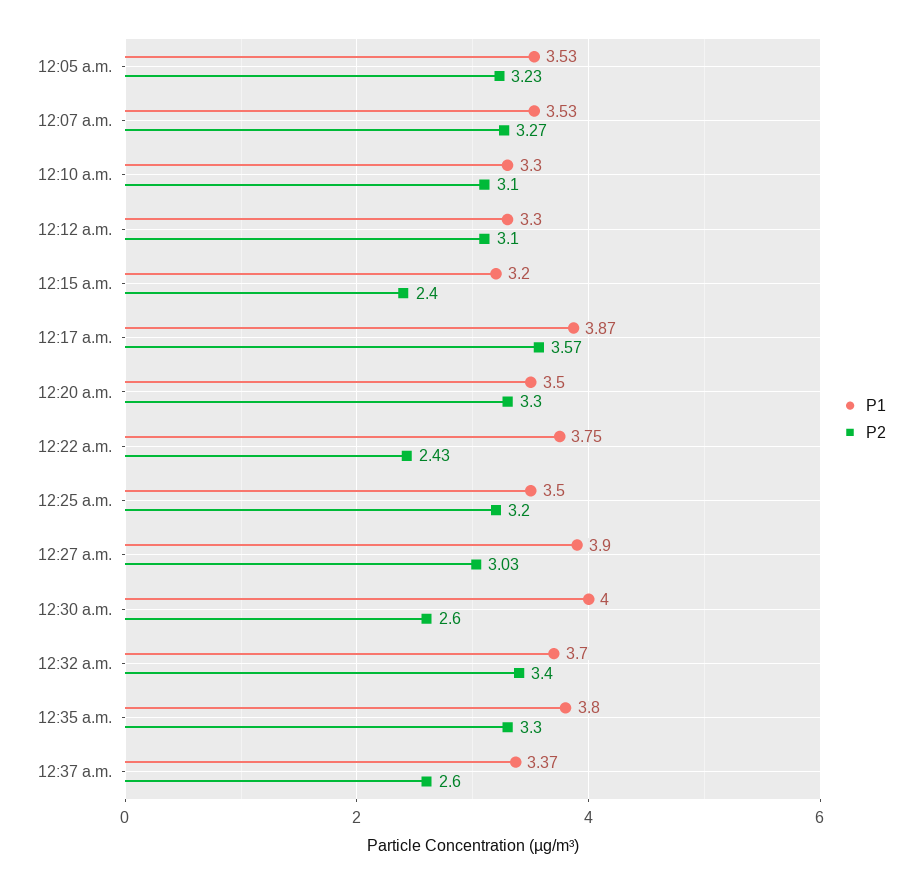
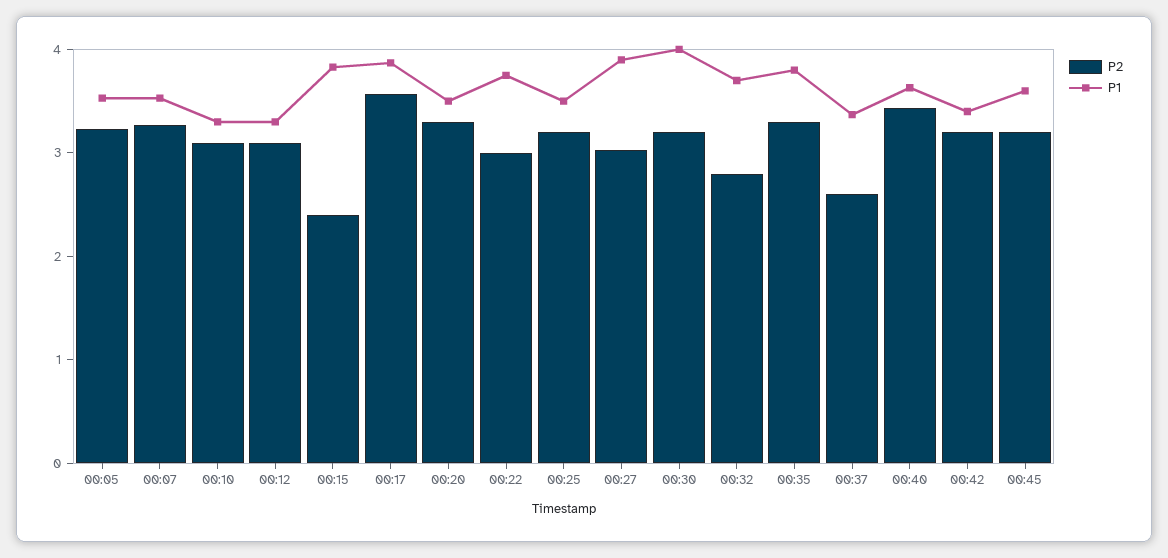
P1, 12:15 a.m.: 3.2 -> 3.8
P2, 12:22 a.m.: 2.43 -> 3
P2, 12:30 a.m.: 2.6 -> 3.2
P2, 12:32 a.m.: 3.4 -> 2.8
P2, 00:40: none -> 3.4
P1, 00:40: none -> 3.6
P2, 00:42: none -> 3.2
P1, 00:42: none -> 3.4
P2, 00:45: none -> 3.2
P1, 00:45: none -> 3.6

